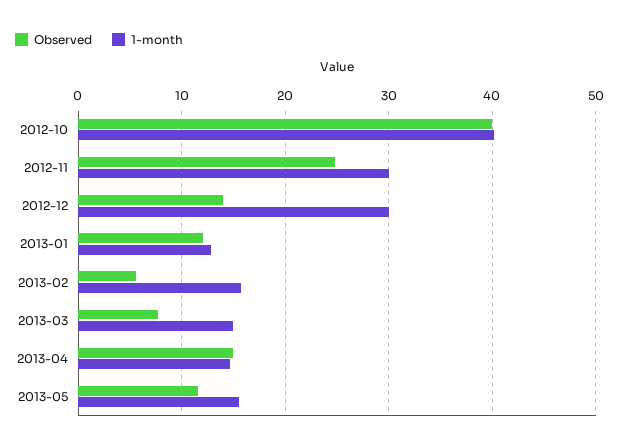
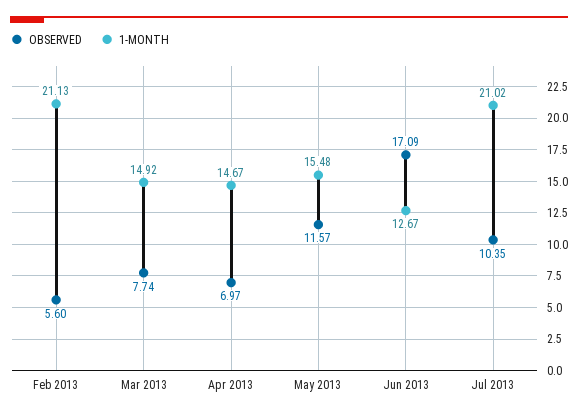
Observed, 2012-10: 40 -> none
1-month, 2012-10: 40 -> none
Observed, 2012-11: 25 -> none
1-month, 2012-11: 30 -> none
Observed, 2012-12: 14 -> none
1-month, 2012-12: 30 -> none
Observed, 2013-01: 12 -> none
1-month, 2013-01: 13 -> none
1-month, 2013-02: 16 -> 21.13
Observed, 2013-04: 15 -> 6.97
Observed, Jun 2013: none -> 17.09
1-month, Jun 2013: none -> 12.67
Observed, Jul 2013: none -> 10.35
1-month, Jul 2013: none -> 21.02

